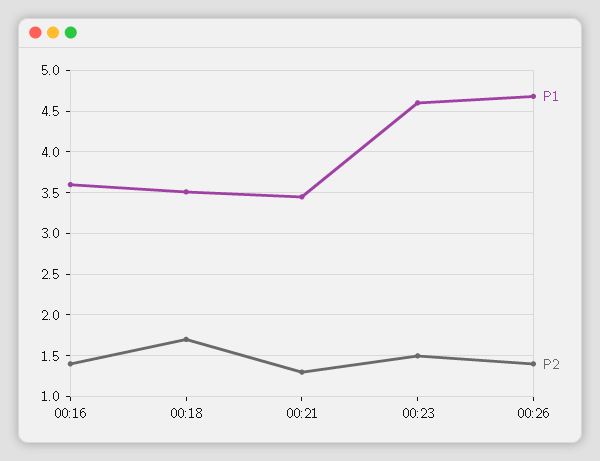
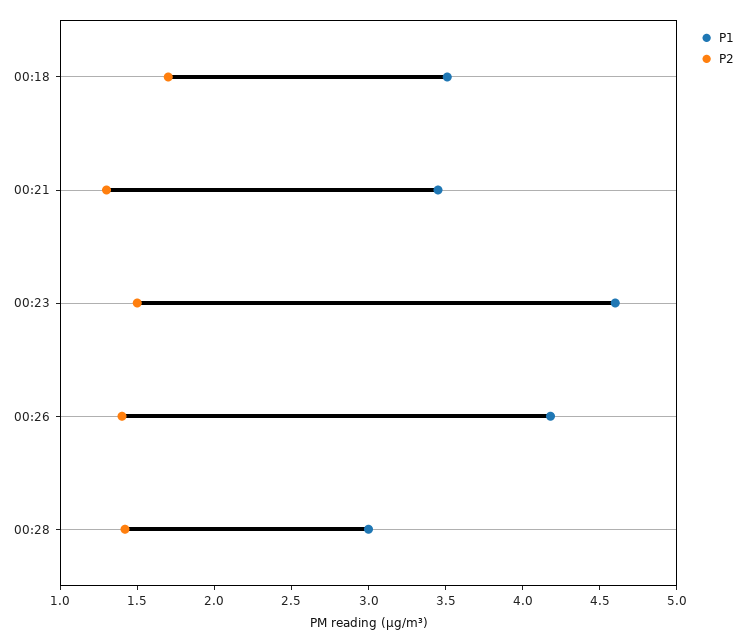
P1, 00:16: 3.6 -> none
P2, 00:16: 1.4 -> none
P1, 00:26: 4.7 -> 4.2
P1, 00:28: none -> 3
P2, 00:28: none -> 1.4

